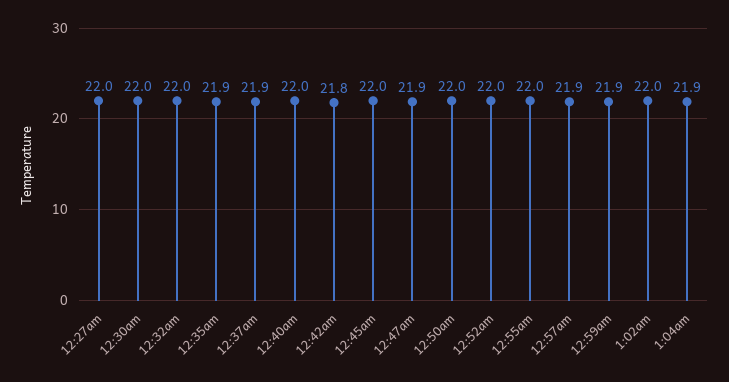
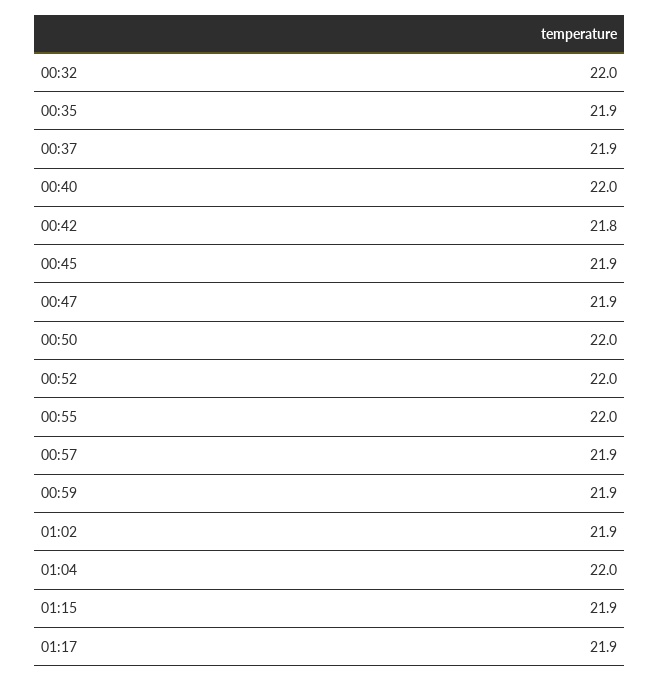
12:27am: 22 -> none
12:30am: 22 -> none
12:45am: 22 -> 21.9
1:02am: 22 -> 21.9
1:04am: 21.9 -> 22
01:15: none -> 21.9
01:17: none -> 21.9

